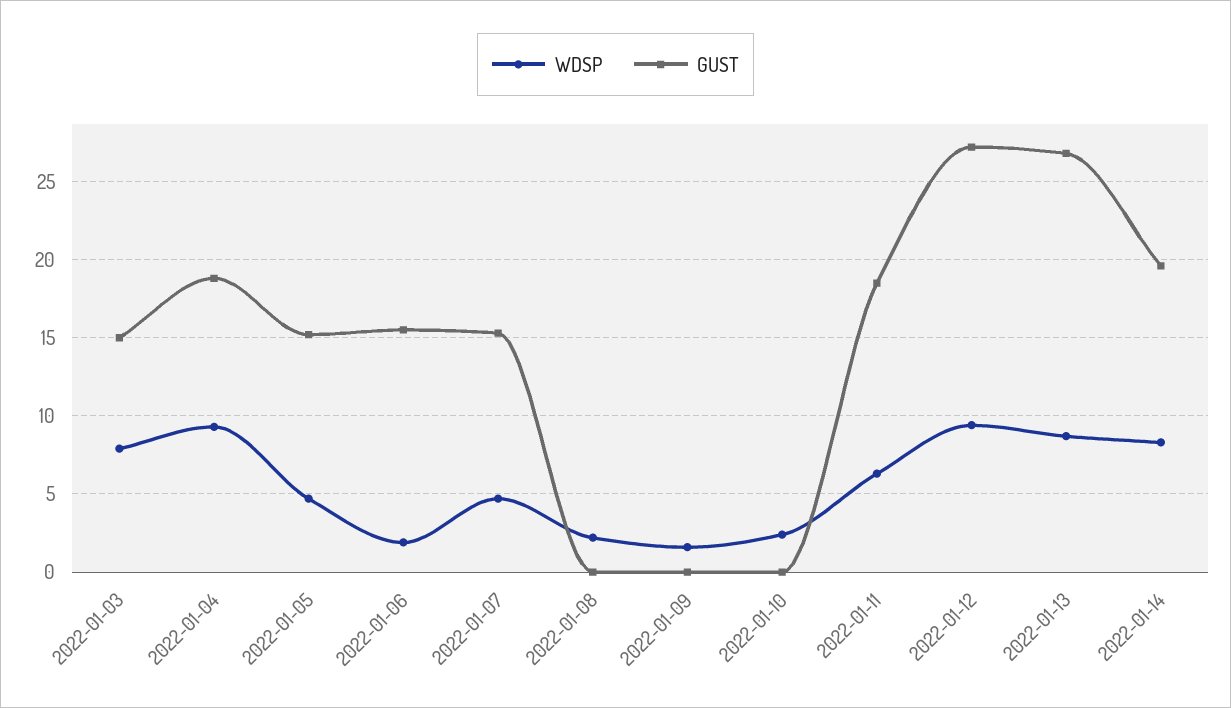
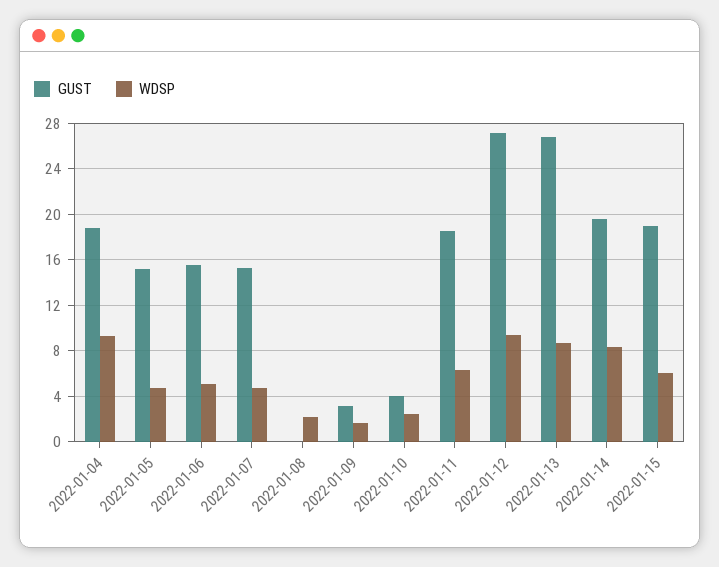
WDSP, 2022-01-03: 8 -> none
GUST, 2022-01-03: 15 -> none
WDSP, 2022-01-06: 2 -> 5
GUST, 2022-01-09: 0 -> 3
GUST, 2022-01-10: 0 -> 4
GUST, 2022-01-15: none -> 19
WDSP, 2022-01-15: none -> 6

